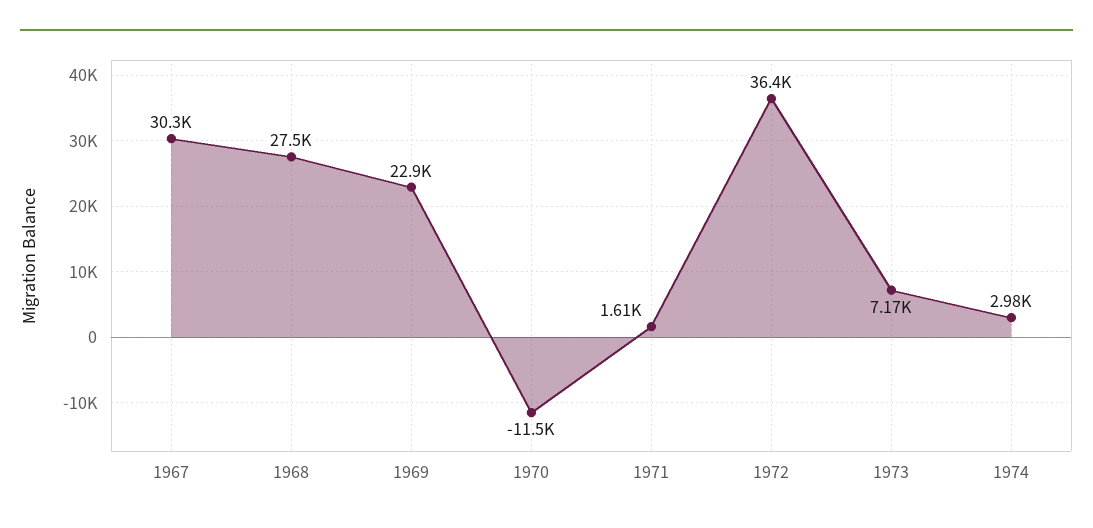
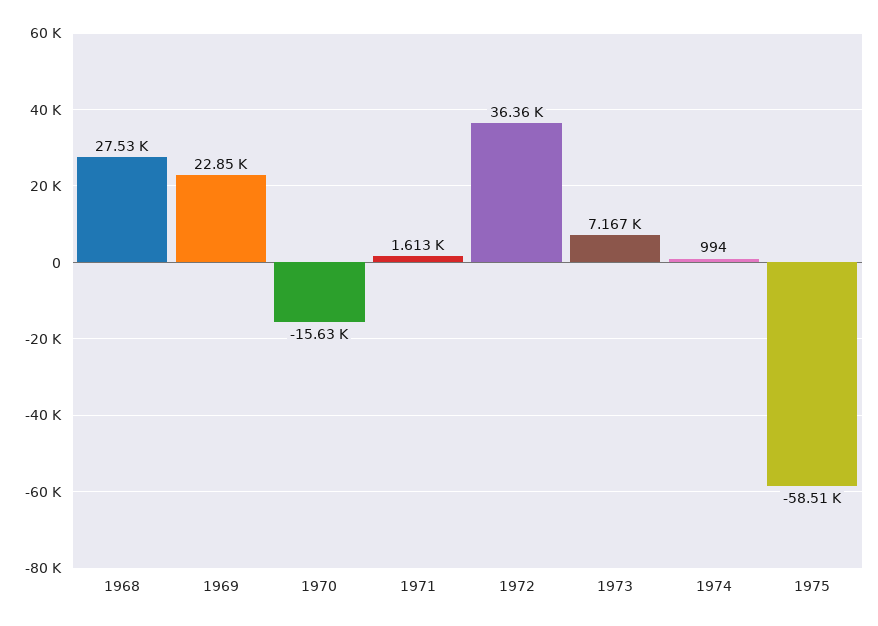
1967: 30300 -> none
1970: -11500 -> -15630
1974: 2980 -> 994
1975: none -> -58510

